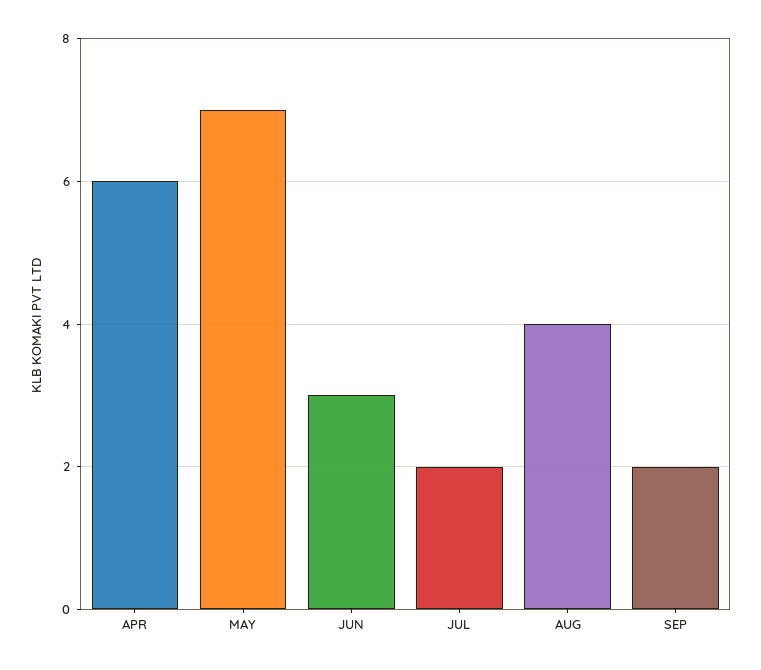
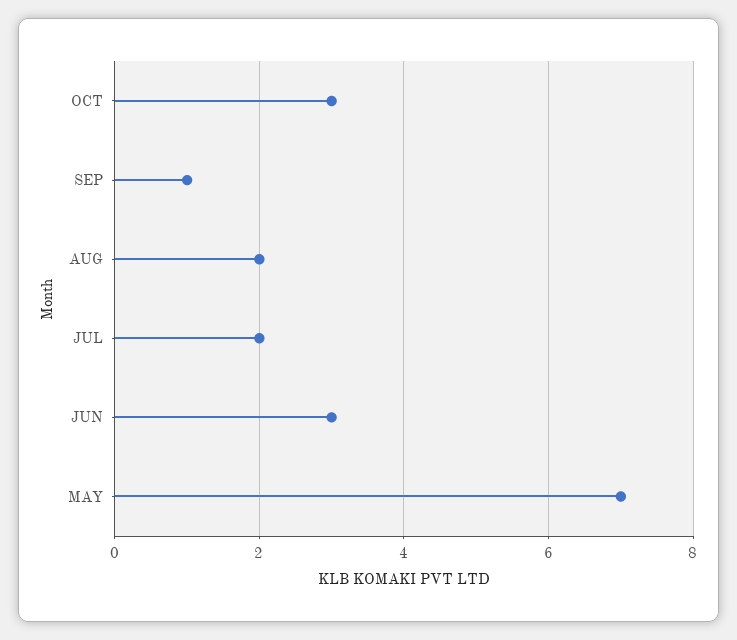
APR: 6 -> none
AUG: 4 -> 2
SEP: 2 -> 1
OCT: none -> 3

